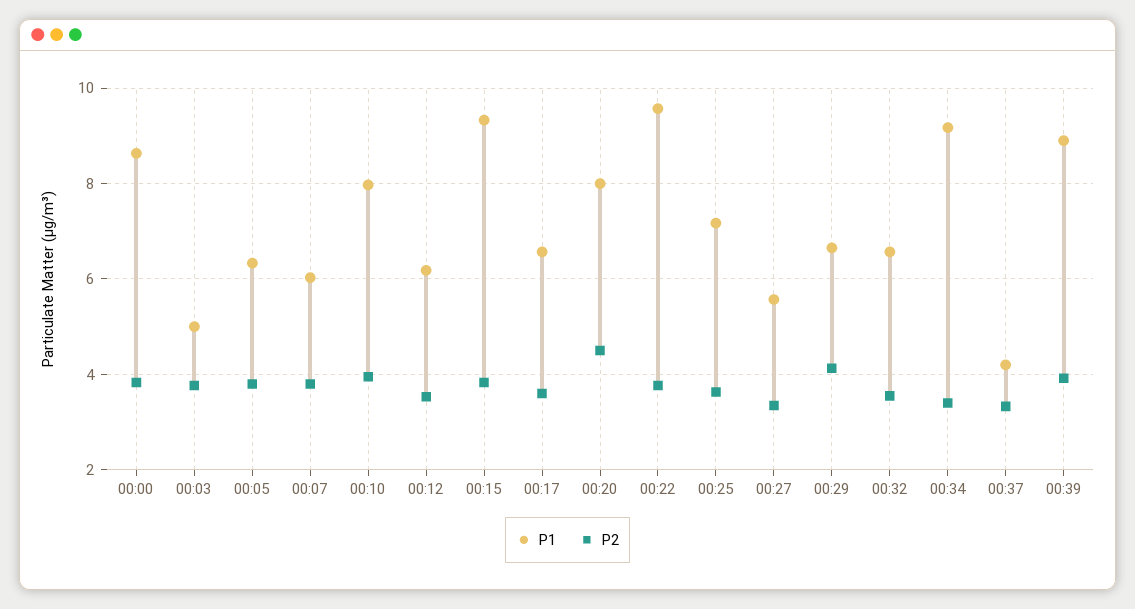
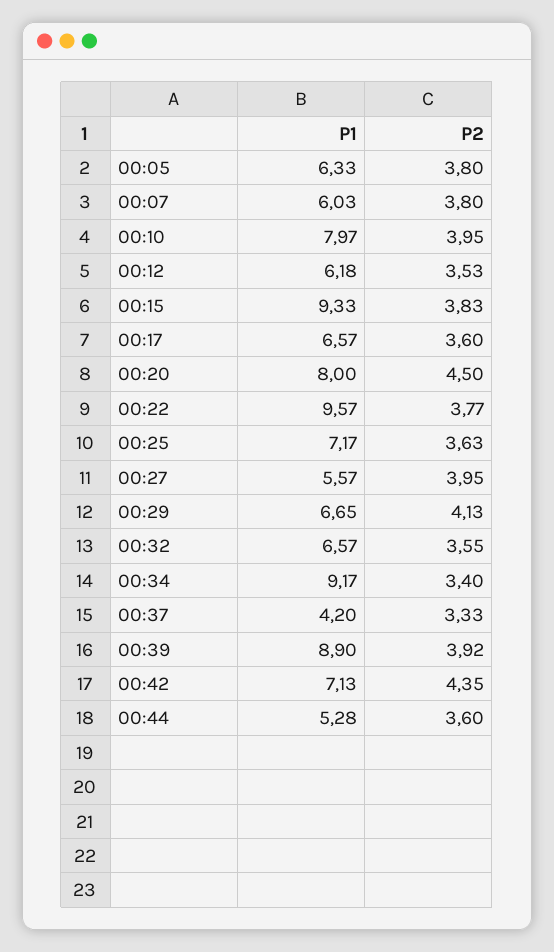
P1, 00:00: 8.6 -> none
P2, 00:00: 3.8 -> none
P1, 00:03: 5 -> none
P2, 00:03: 3.8 -> none
P2, 00:27: 3.4 -> 3.95
P1, 00:42: none -> 7.13
P2, 00:42: none -> 4.35
P1, 00:44: none -> 5.28
P2, 00:44: none -> 3.6

